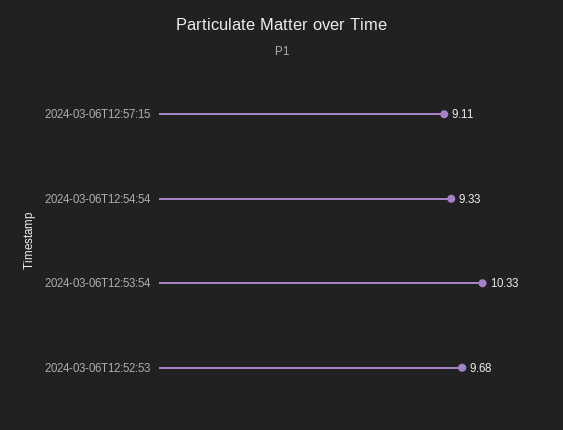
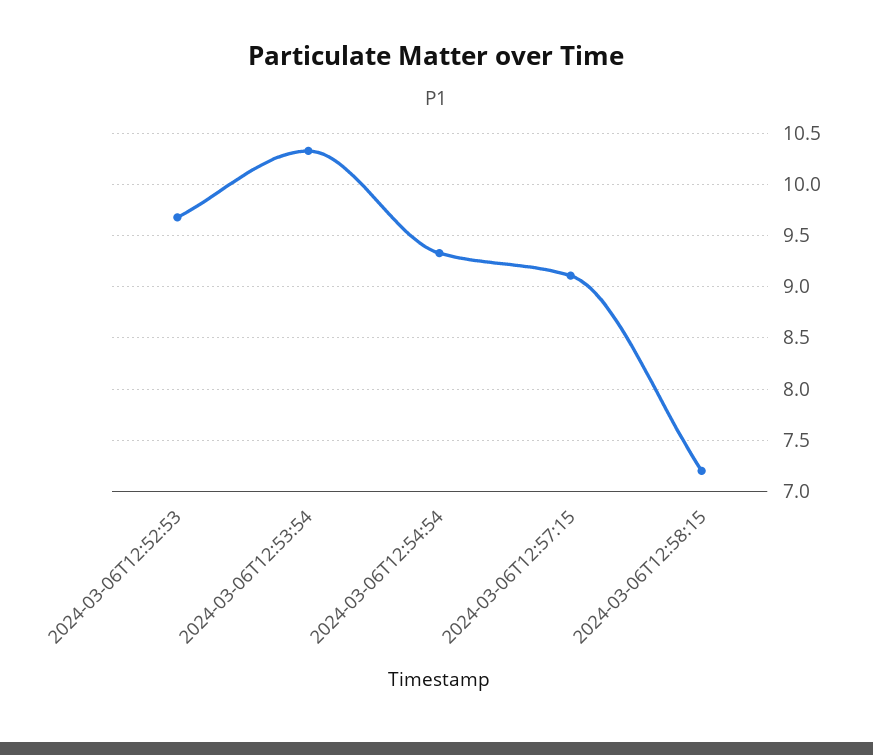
2024-03-06T12:58:15: none -> 7.2

